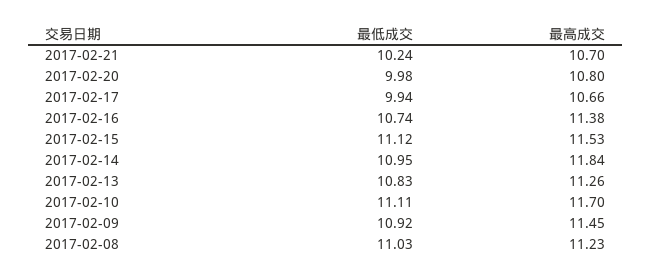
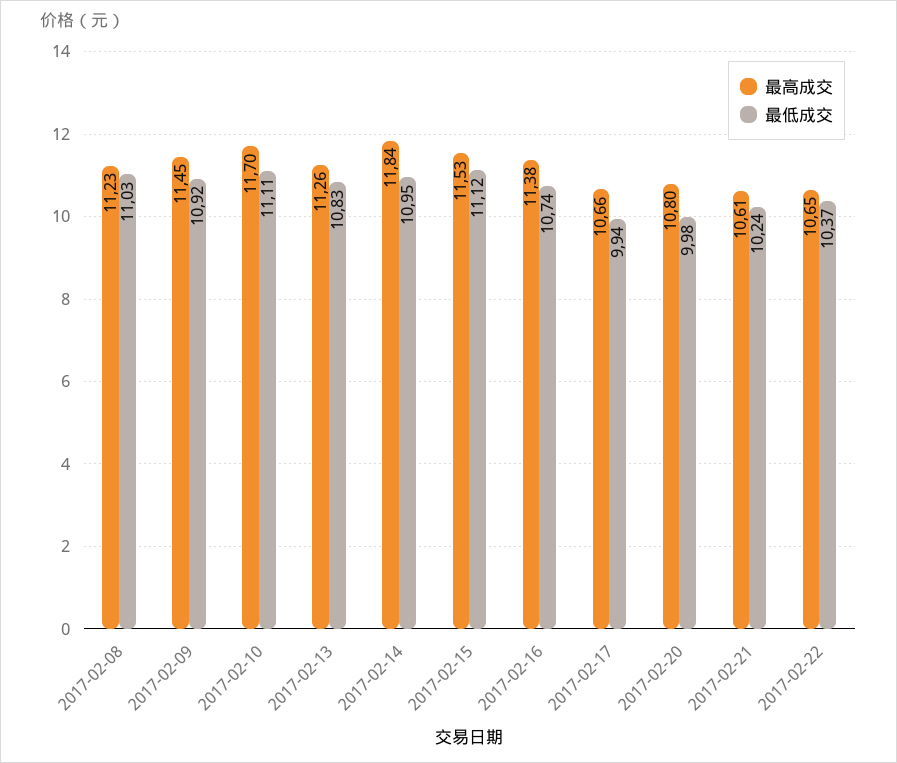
最高成交, 2017-02-21: 10.7 -> 10.61
最高成交, 2017-02-22: none -> 10.65
最低成交, 2017-02-22: none -> 10.37

